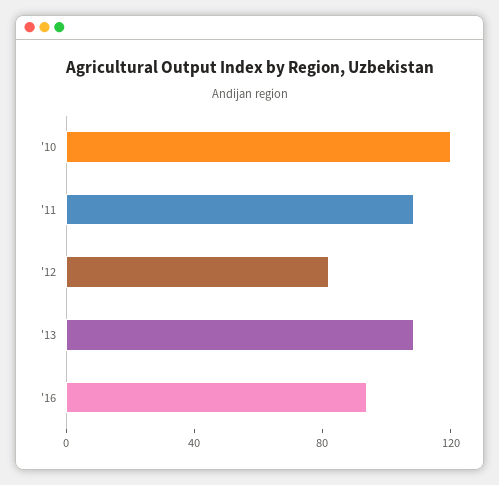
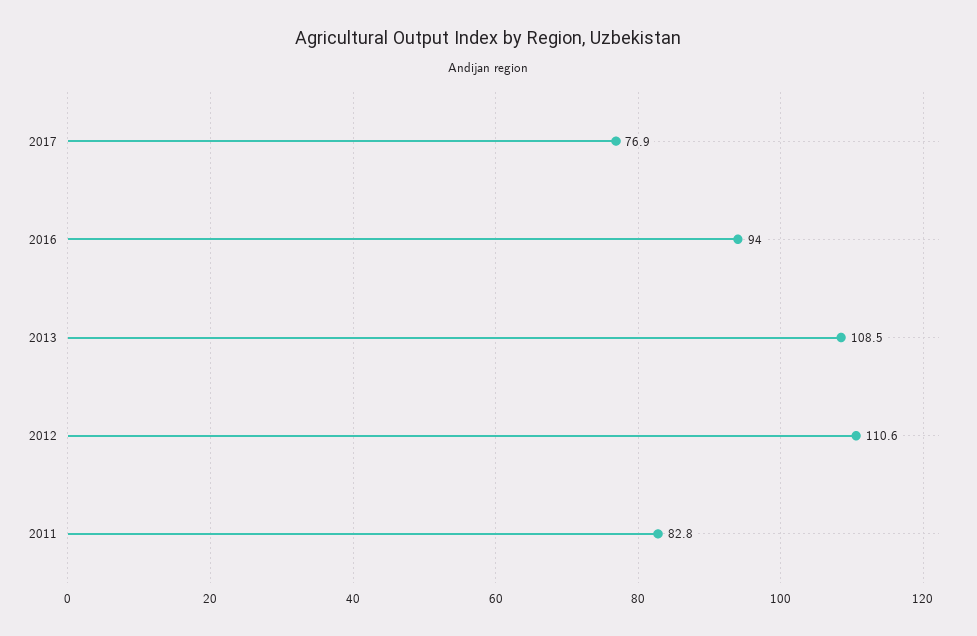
'10: 120 -> none
'11: 110 -> 82.8
'12: 80 -> 110.6
2017: none -> 76.9

